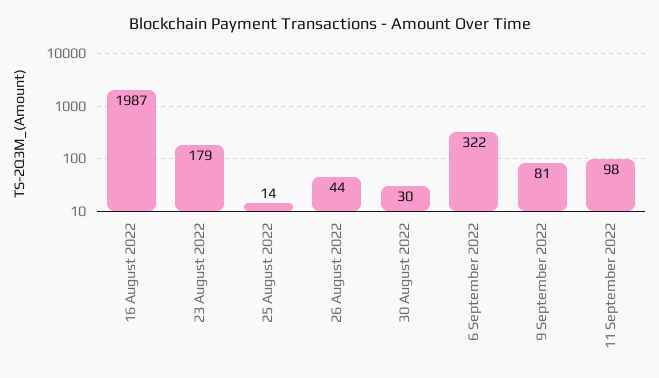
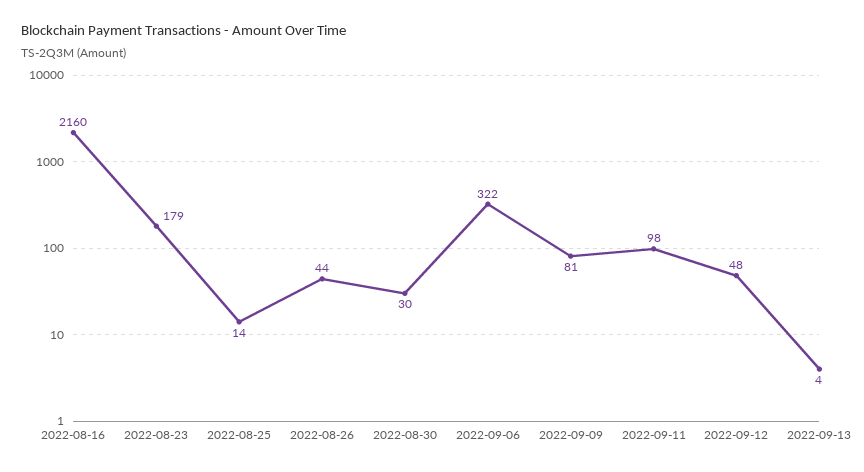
16 August 2022: 1987 -> 2160
2022-09-12: none -> 48
2022-09-13: none -> 4

